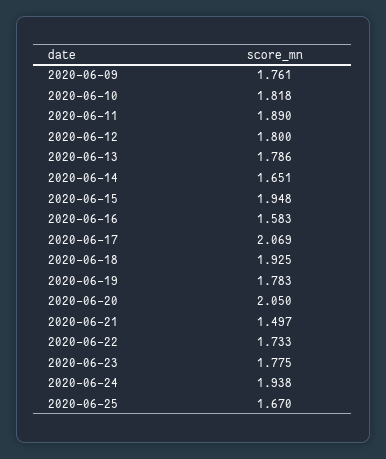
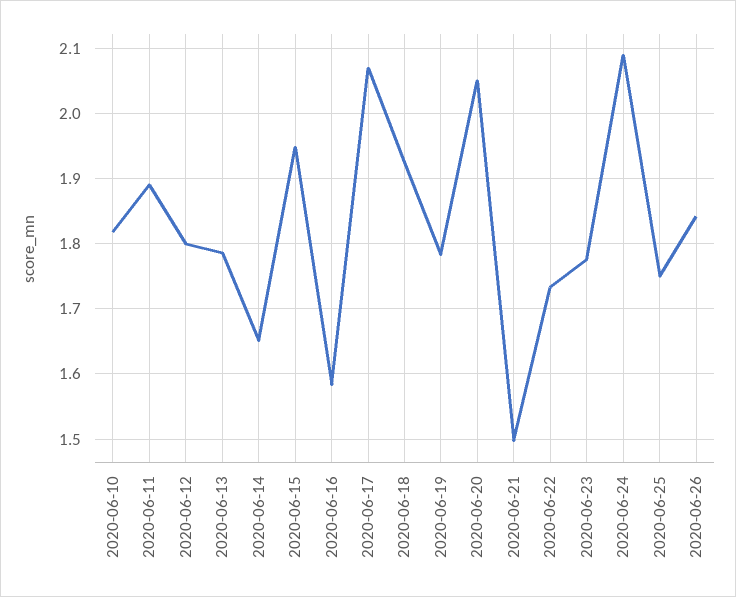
2020-06-09: 1.761 -> none
2020-06-24: 1.938 -> 2.09
2020-06-25: 1.67 -> 1.75
2020-06-26: none -> 1.84

